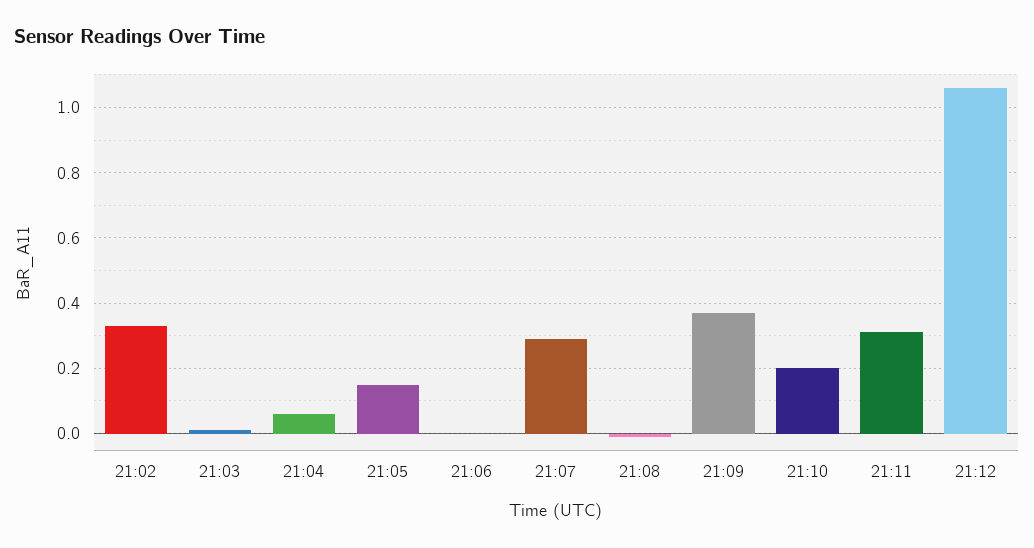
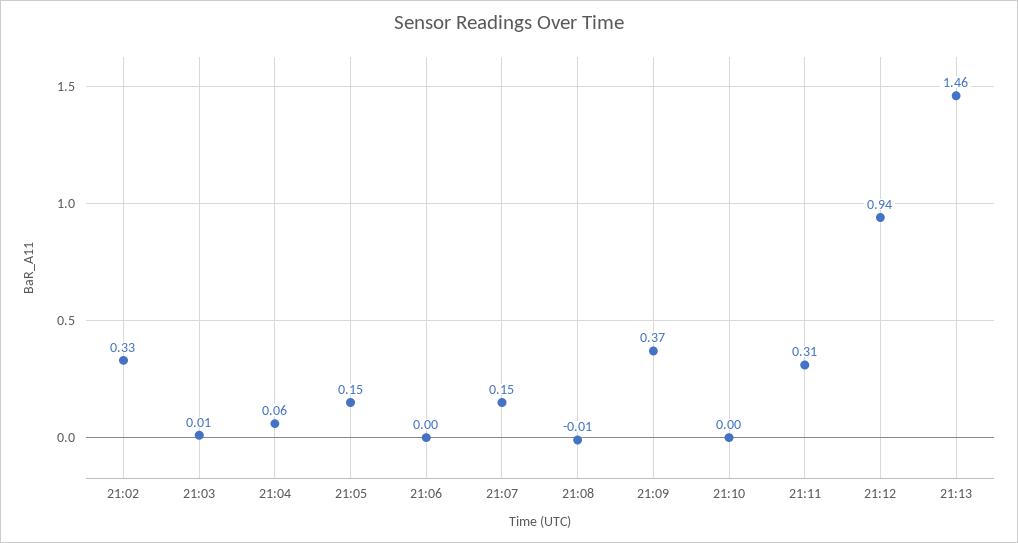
21:07: 0.3 -> 0.15
21:10: 0.2 -> 0
21:12: 1.05 -> 0.94
21:13: none -> 1.46

